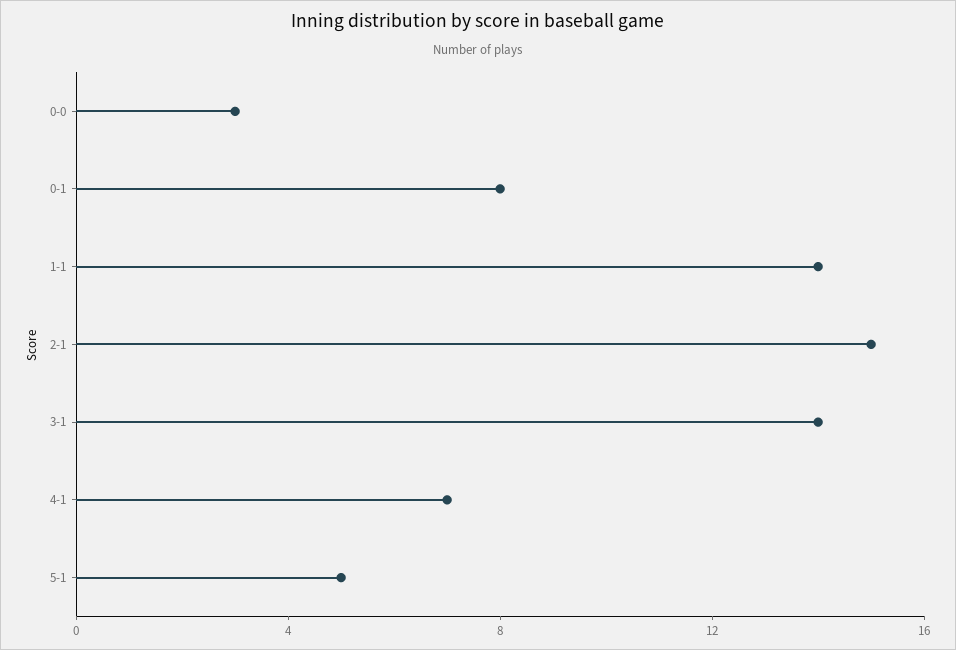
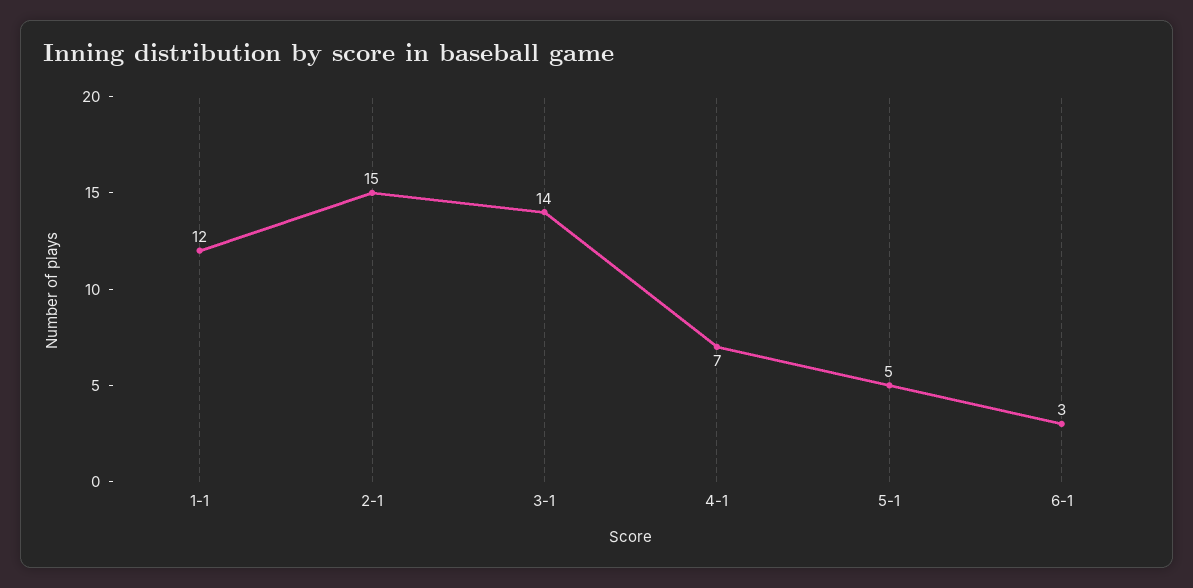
0-0: 3 -> none
0-1: 8 -> none
1-1: 14 -> 12
6-1: none -> 3

